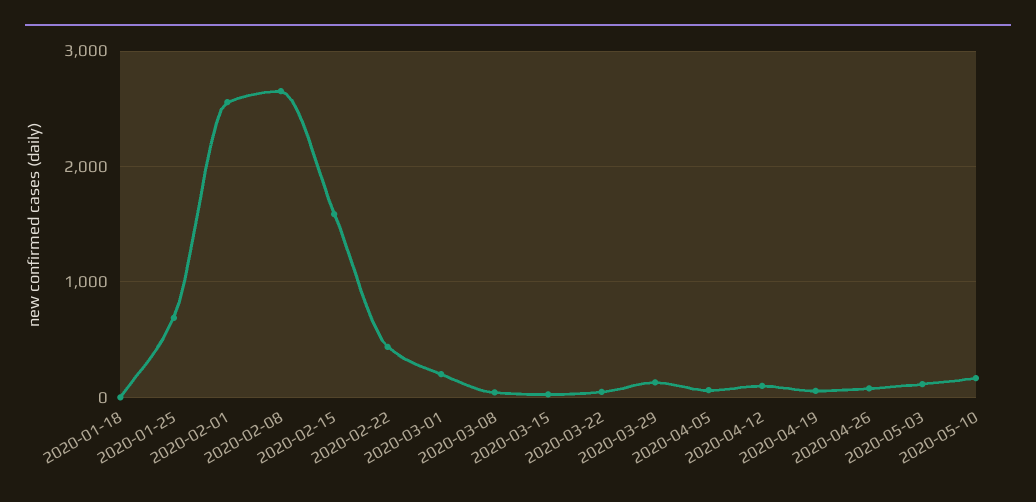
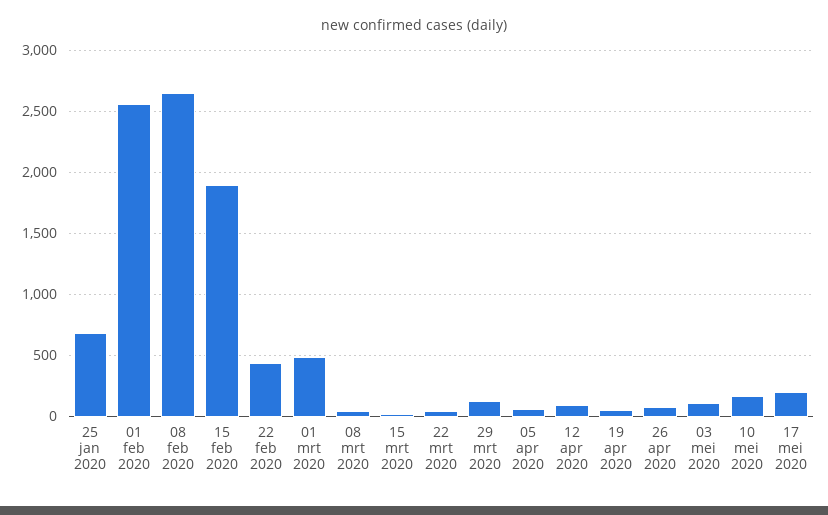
2020-01-18: 0 -> none
2020-02-15: 1600 -> 1900
2020-03-01: 200 -> 500
17 mei 2020: none -> 200

